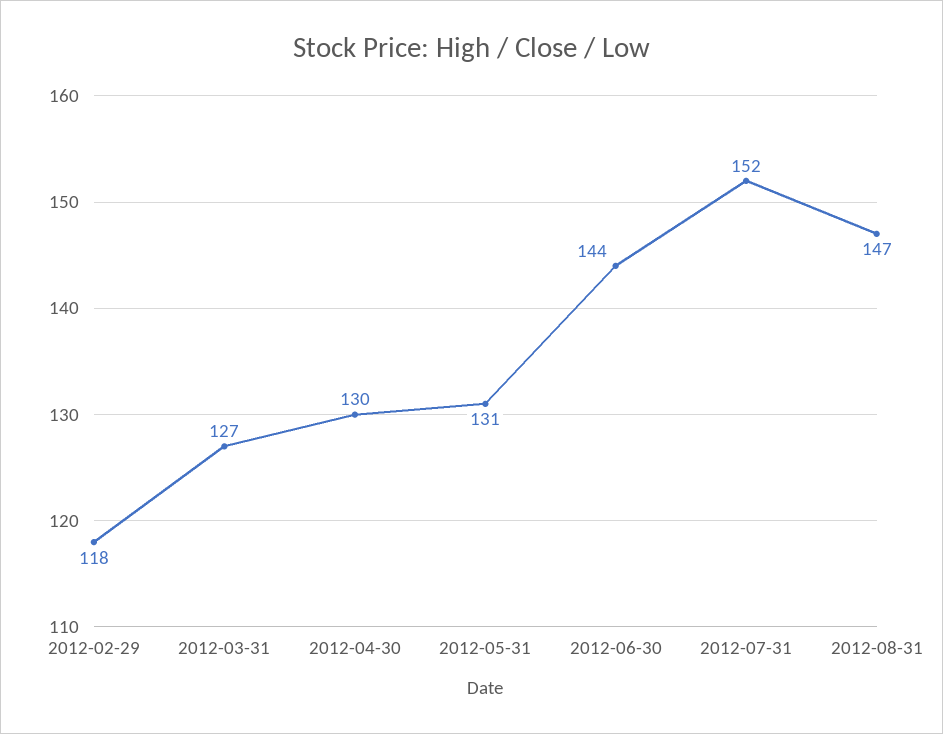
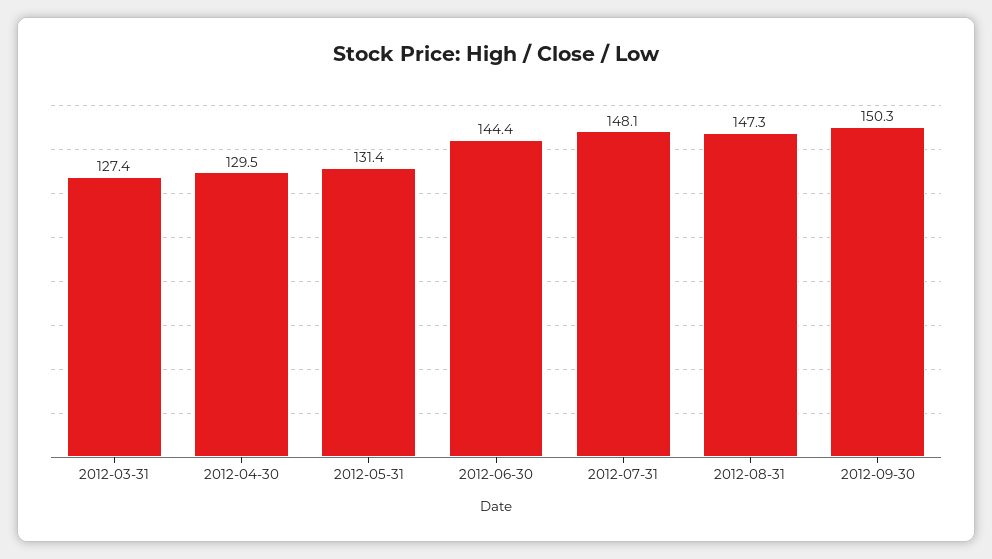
2012-02-29: 118 -> none
2012-07-31: 152 -> 148.1
2012-09-30: none -> 150.3

